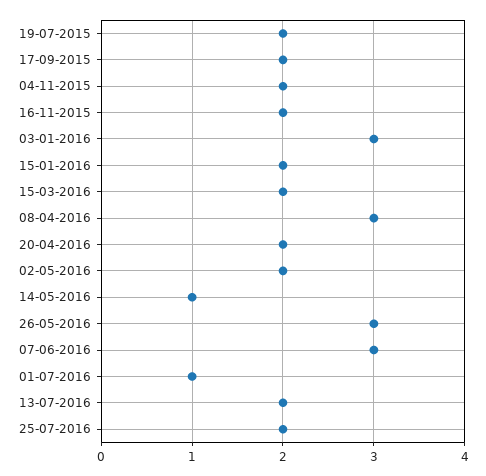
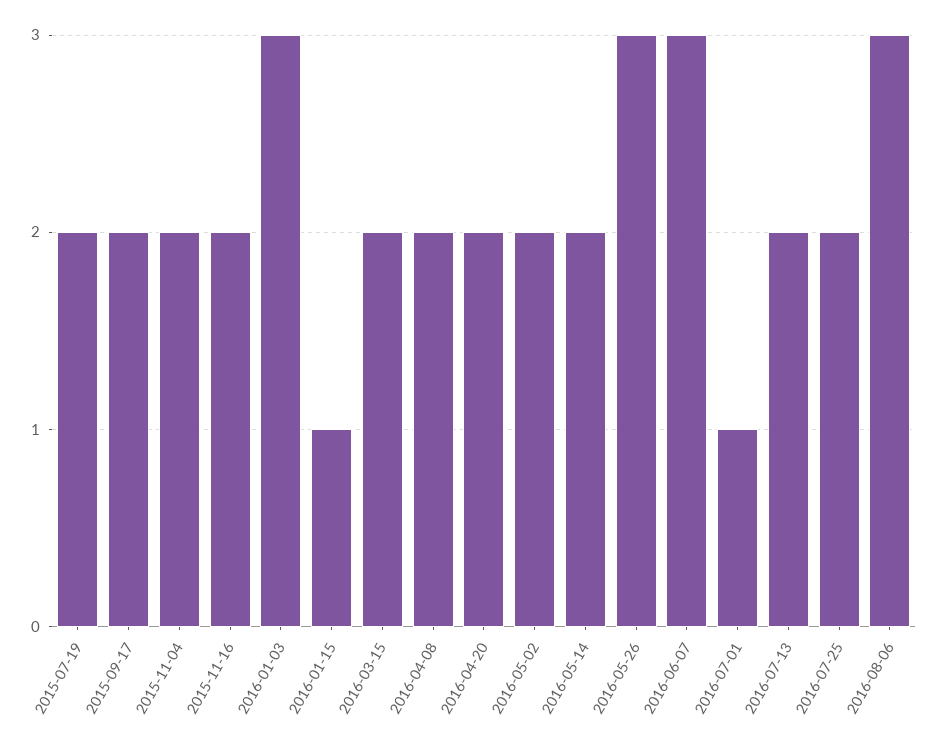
15-01-2016: 2 -> 1
08-04-2016: 3 -> 2
14-05-2016: 1 -> 2
2016-08-06: none -> 3

